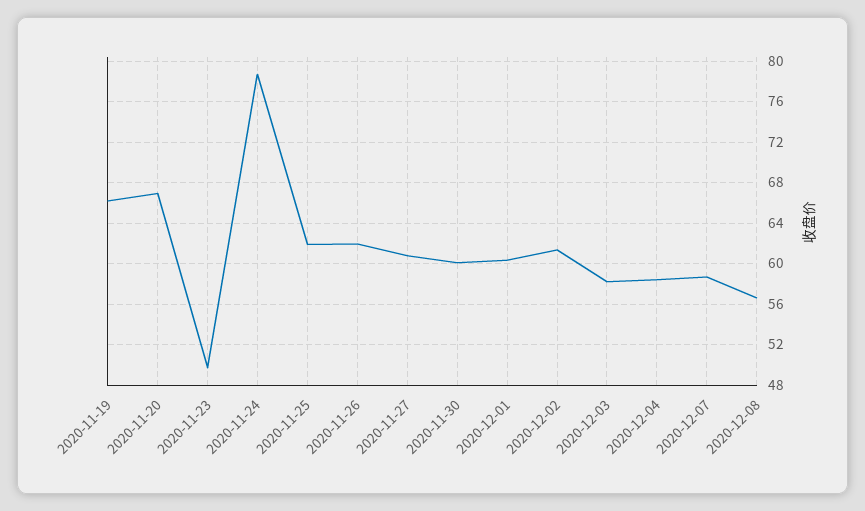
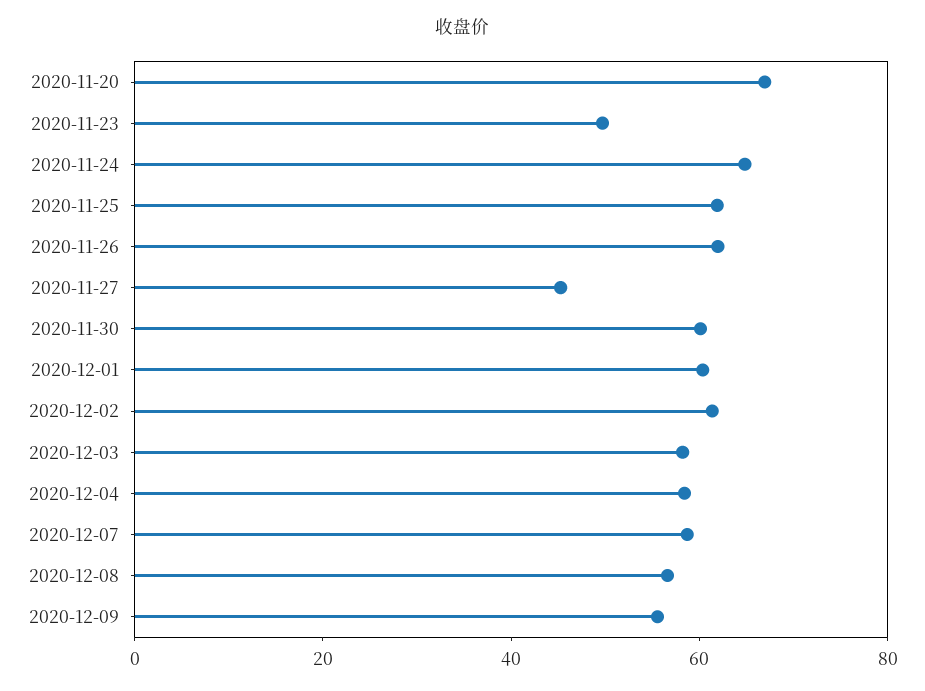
2020-11-19: 66 -> none
2020-11-24: 79 -> 65
2020-11-27: 61 -> 45
2020-12-09: none -> 55

